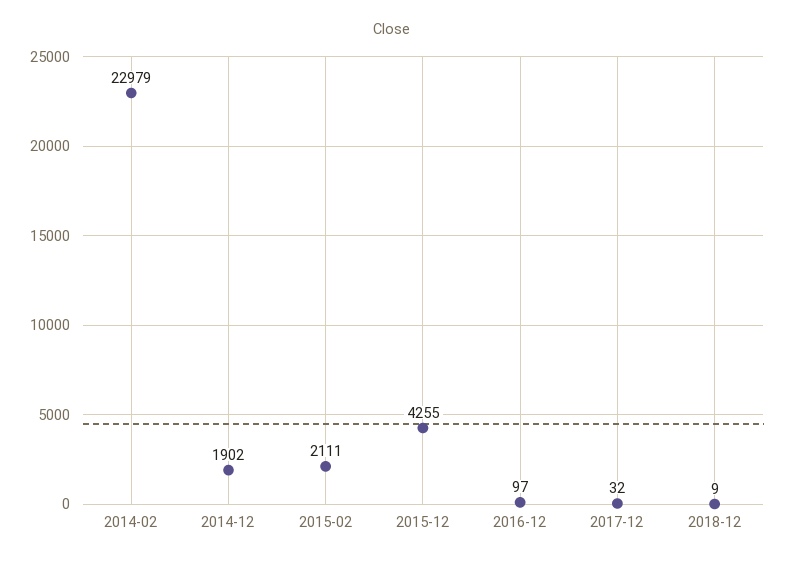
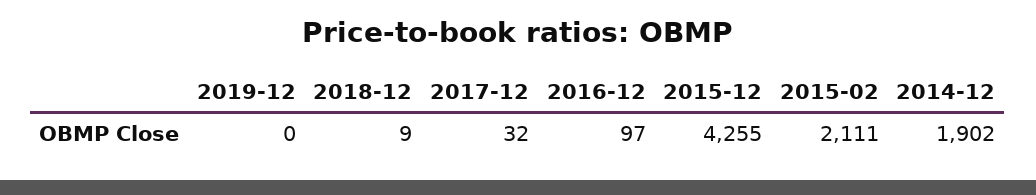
2014-02: 22979 -> none
2019-12: none -> 0

